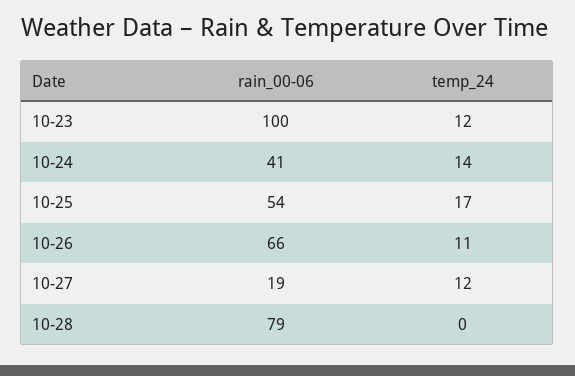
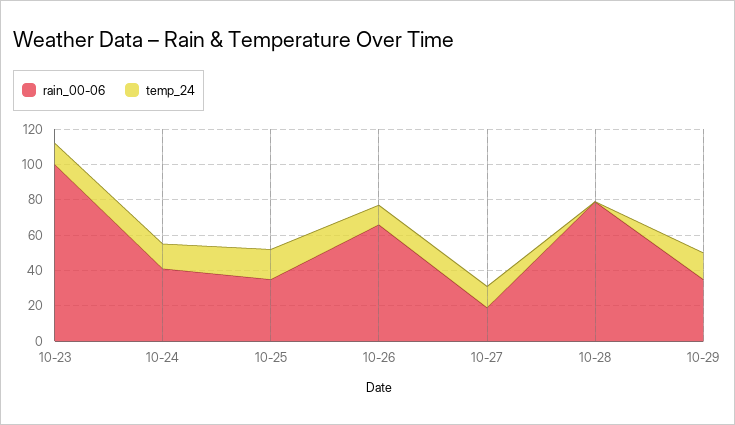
rain_00-06, 10-25: 54 -> 35
rain_00-06, 10-29: none -> 35
temp_24, 10-29: none -> 15

